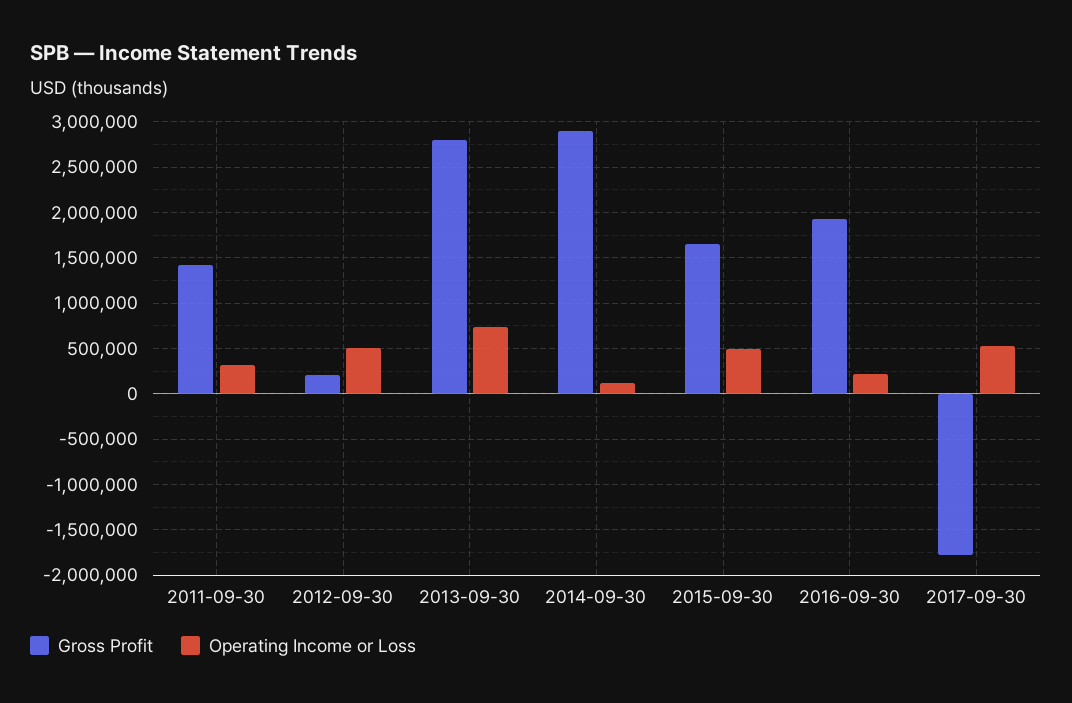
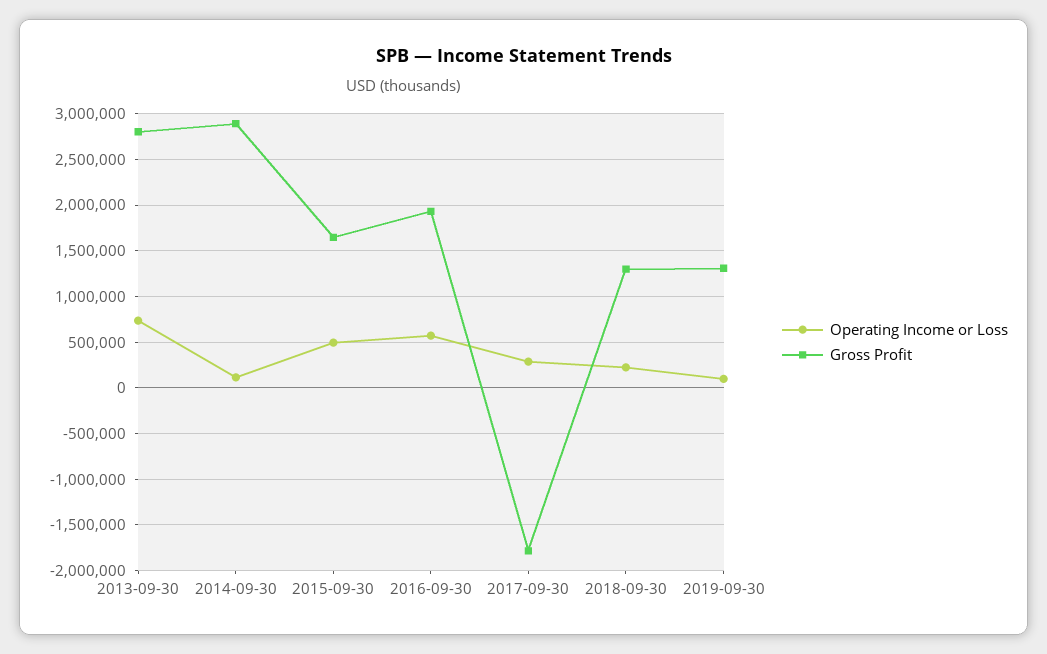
Gross Profit, 2011-09-30: 1400000 -> none
Operating Income or Loss, 2011-09-30: 300000 -> none
Gross Profit, 2012-09-30: 200000 -> none
Operating Income or Loss, 2012-09-30: 500000 -> none
Operating Income or Loss, 2016-09-30: 200000 -> 600000
Operating Income or Loss, 2017-09-30: 500000 -> 300000
Operating Income or Loss, 2018-09-30: none -> 200000
Gross Profit, 2018-09-30: none -> 1300000
Operating Income or Loss, 2019-09-30: none -> 100000
Gross Profit, 2019-09-30: none -> 1300000

